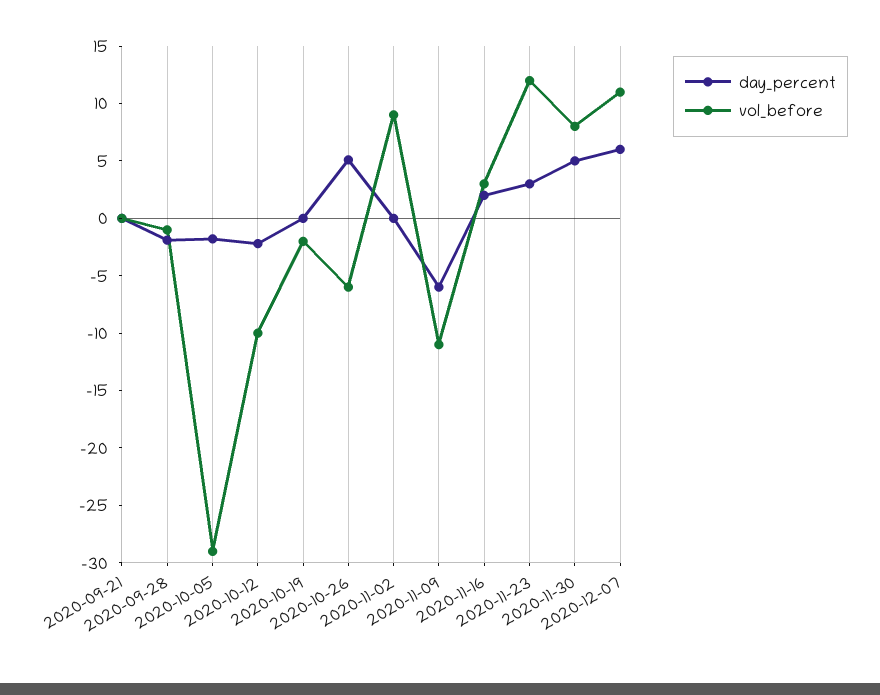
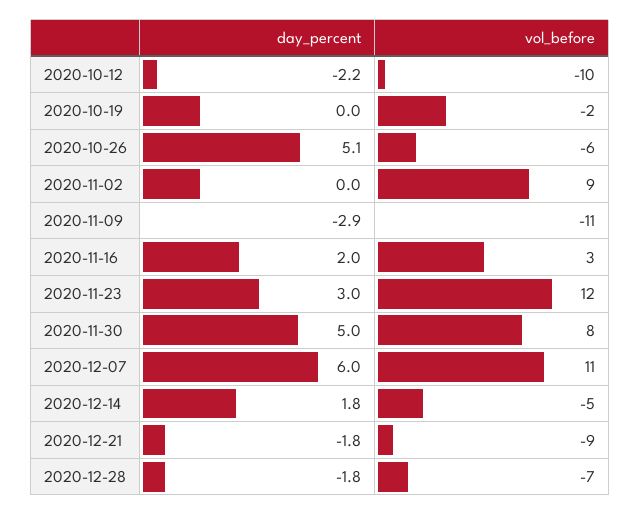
day_percent, 2020-09-21: 0 -> none
vol_before, 2020-09-21: 0 -> none
day_percent, 2020-09-28: -2 -> none
vol_before, 2020-09-28: -1 -> none
day_percent, 2020-10-05: -2 -> none
vol_before, 2020-10-05: -29 -> none
day_percent, 2020-11-09: -6 -> -2.9
day_percent, 2020-12-14: none -> 1.8
vol_before, 2020-12-14: none -> -5
day_percent, 2020-12-21: none -> -1.8
vol_before, 2020-12-21: none -> -9
day_percent, 2020-12-28: none -> -1.8
vol_before, 2020-12-28: none -> -7

